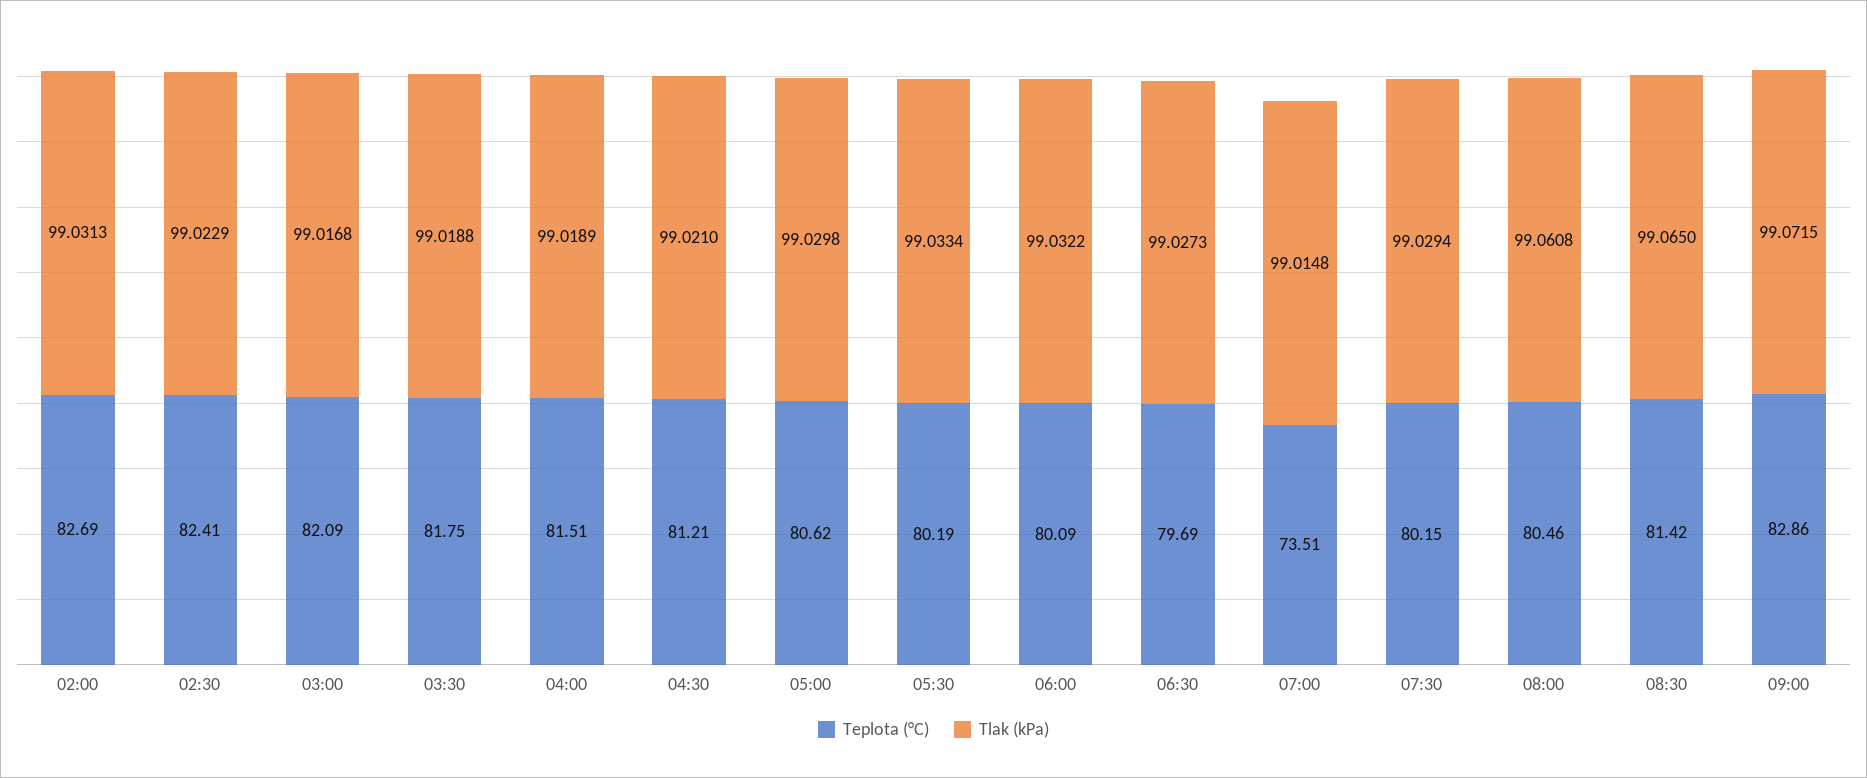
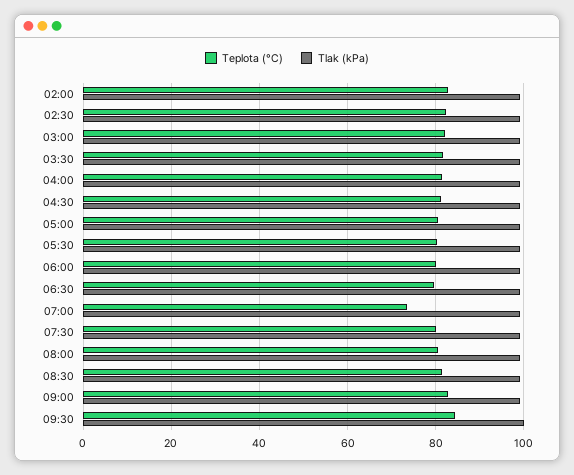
Teplota (°C), 09:30: none -> 84
Tlak (kPa), 09:30: none -> 100

